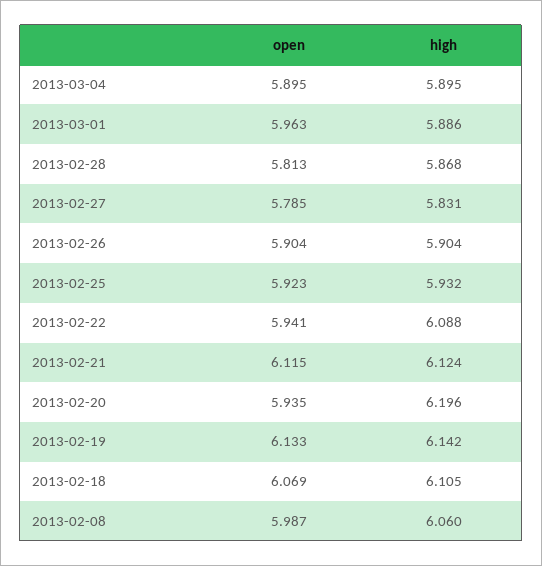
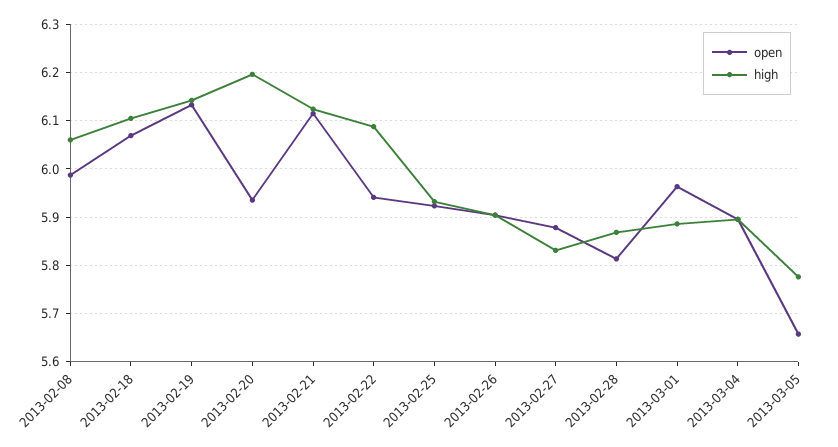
open, 2013-02-27: 5.785 -> 5.88
open, 2013-03-05: none -> 5.66
high, 2013-03-05: none -> 5.78

